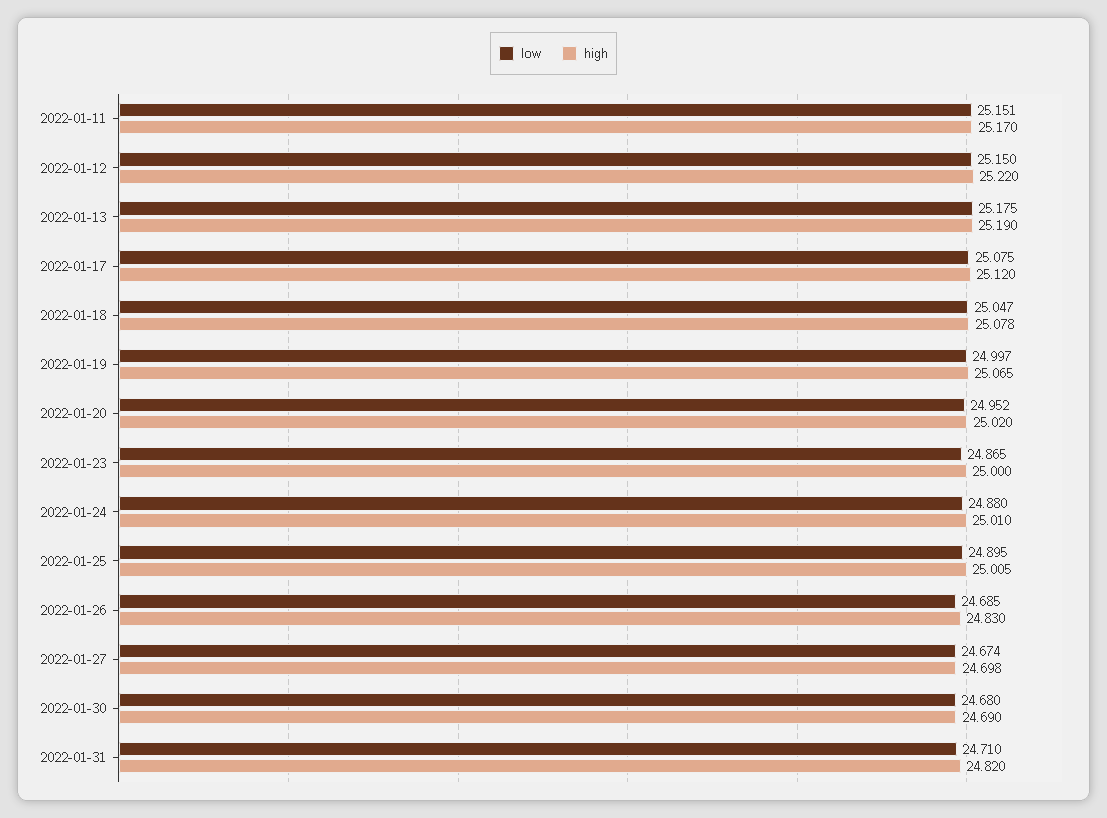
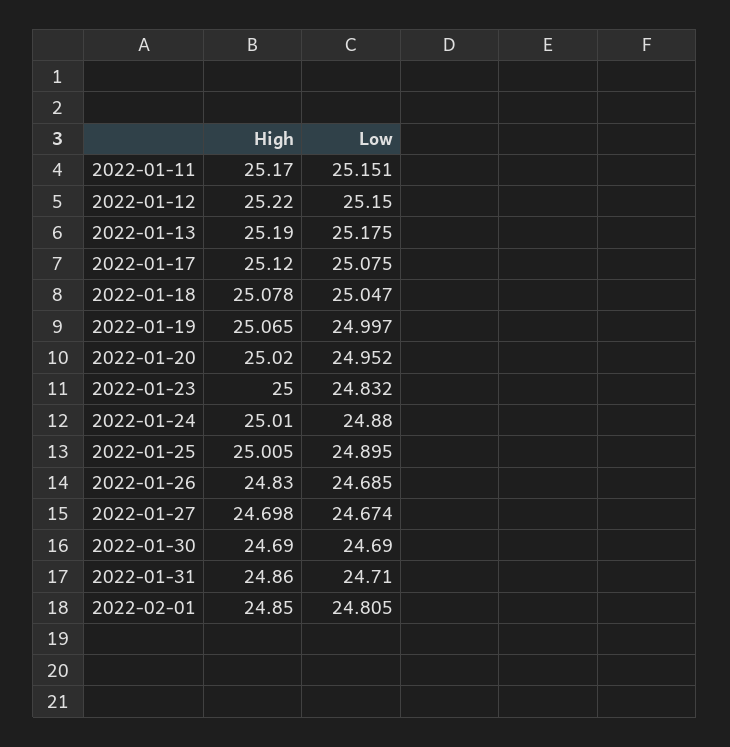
low, 2022-01-23: 24.865 -> 24.832
low, 2022-01-30: 24.68 -> 24.69
high, 2022-01-31: 24.82 -> 24.86
high, 2022-02-01: none -> 24.85
low, 2022-02-01: none -> 24.805

